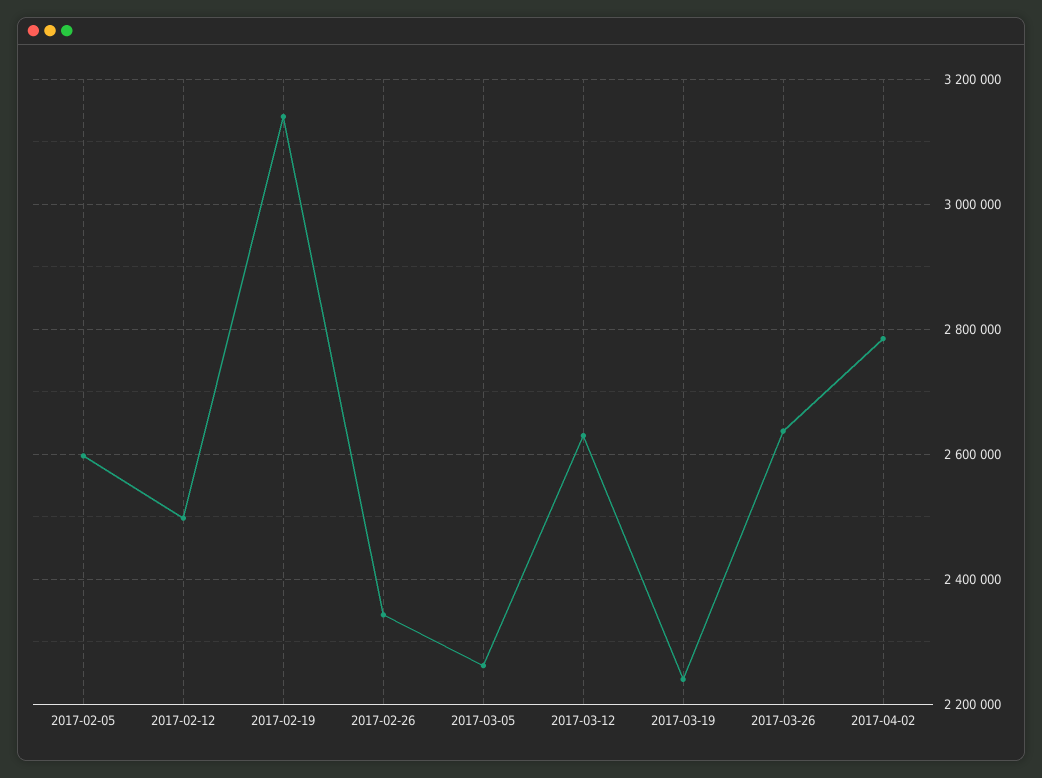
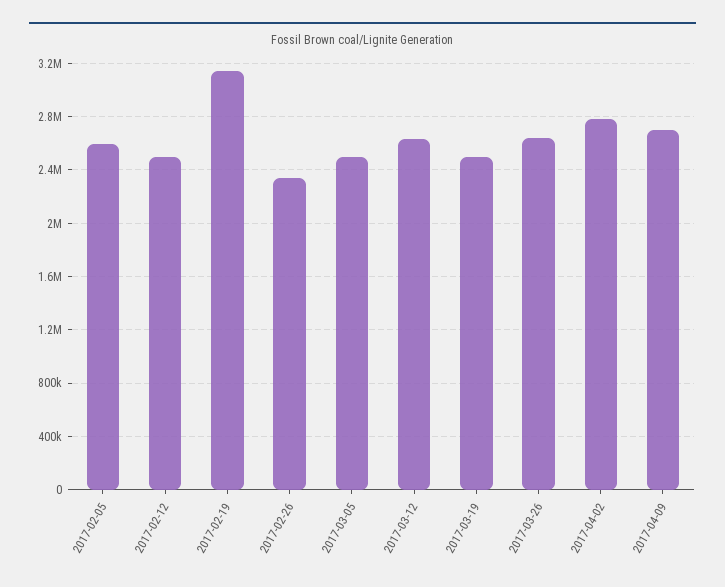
2017-03-05: 2260000 -> 2500000
2017-03-19: 2240000 -> 2500000
2017-04-09: none -> 2700000

